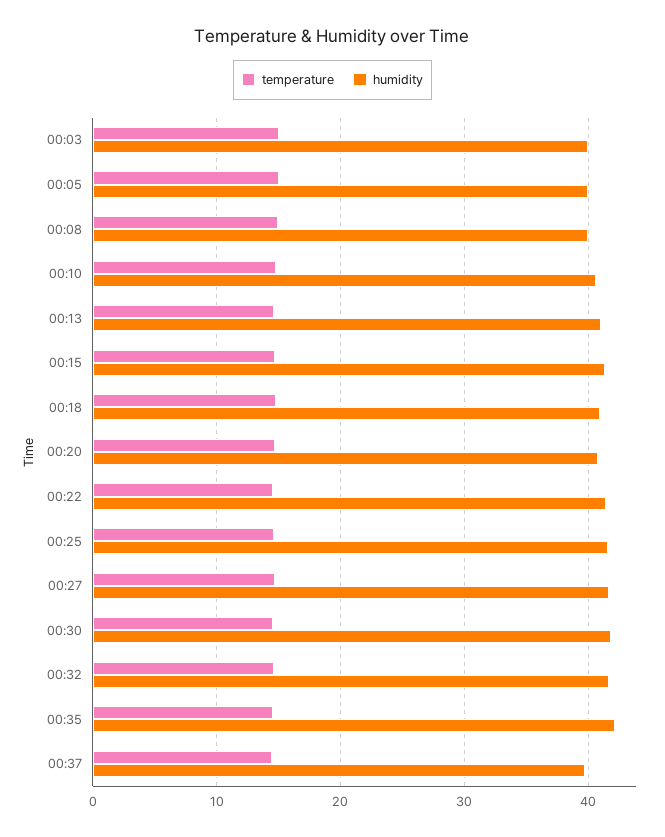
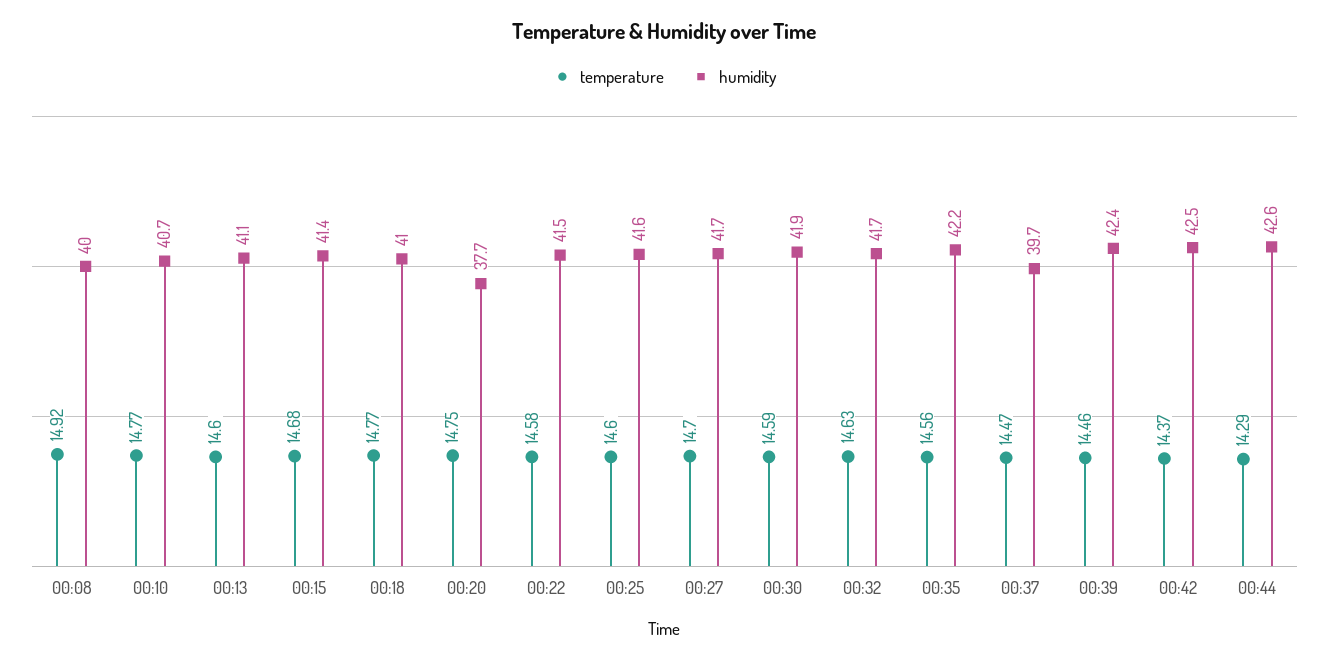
temperature, 00:03: 15 -> none
humidity, 00:03: 40 -> none
temperature, 00:05: 15 -> none
humidity, 00:05: 40 -> none
humidity, 00:20: 41 -> 37.7
temperature, 00:39: none -> 14.46
humidity, 00:39: none -> 42.4
temperature, 00:42: none -> 14.37
humidity, 00:42: none -> 42.5
temperature, 00:44: none -> 14.29
humidity, 00:44: none -> 42.6

